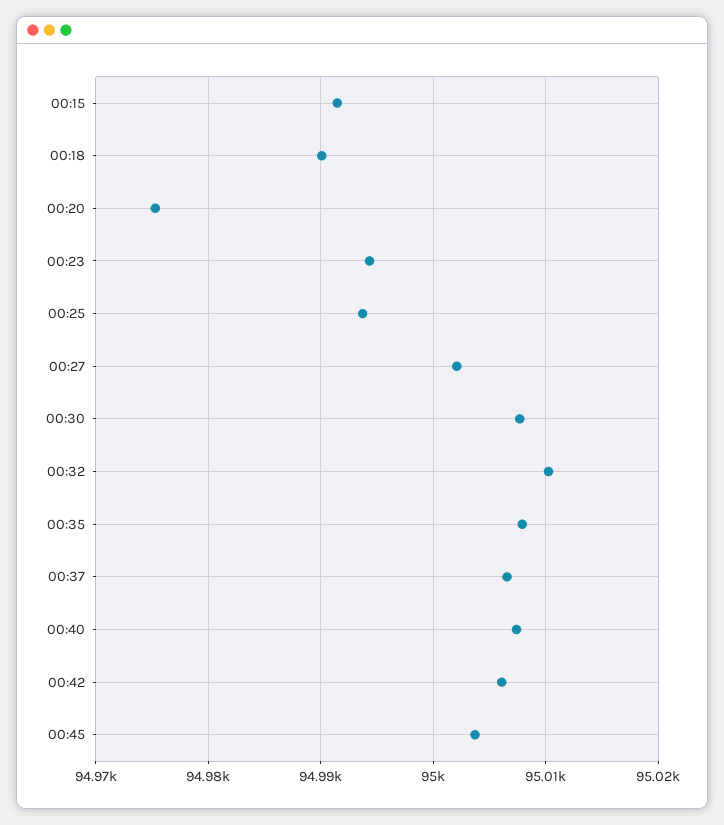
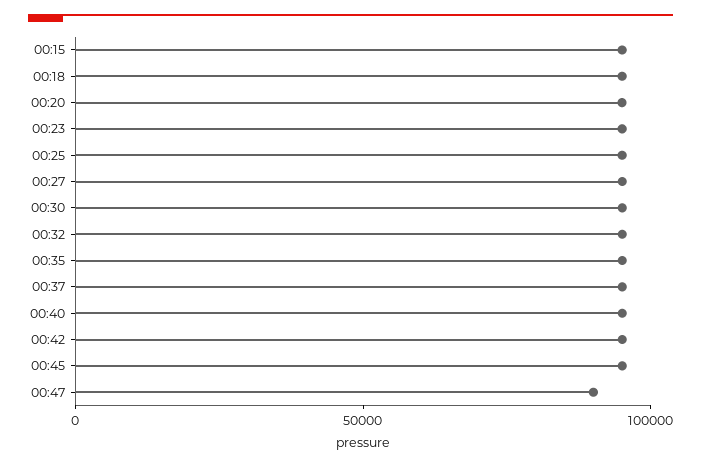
00:47: none -> 90000

